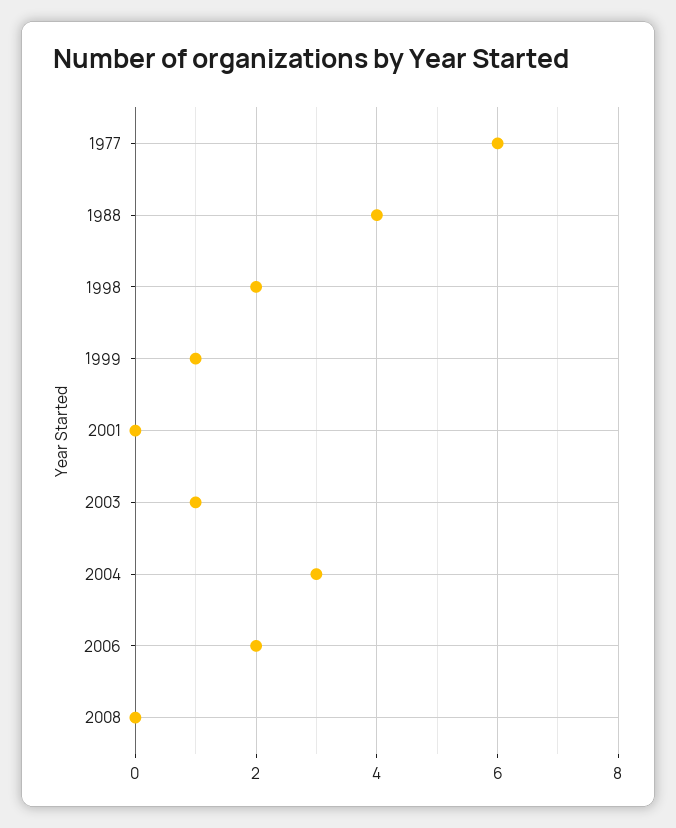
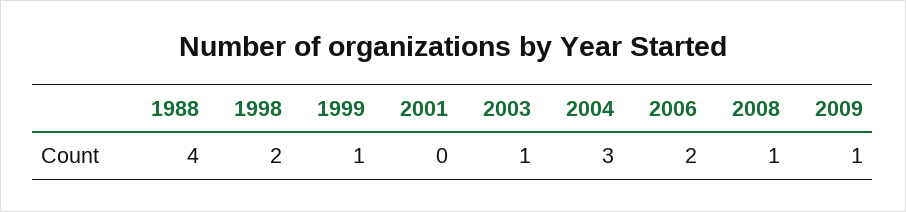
1977: 6 -> none
2008: 0 -> 1
2009: none -> 1

